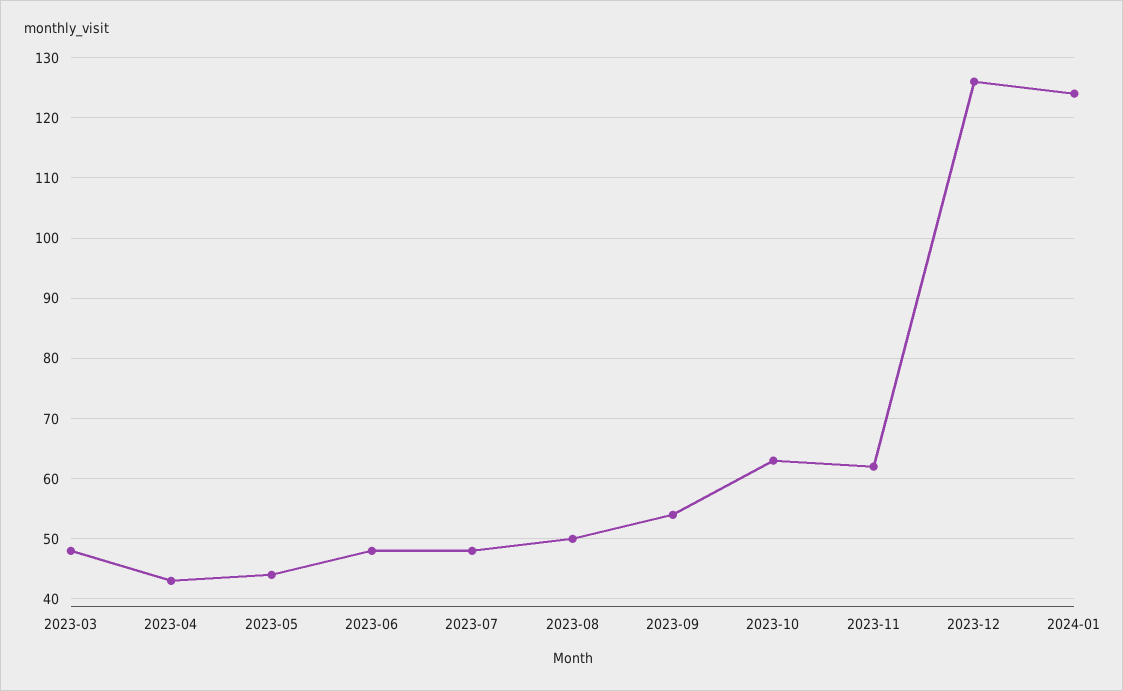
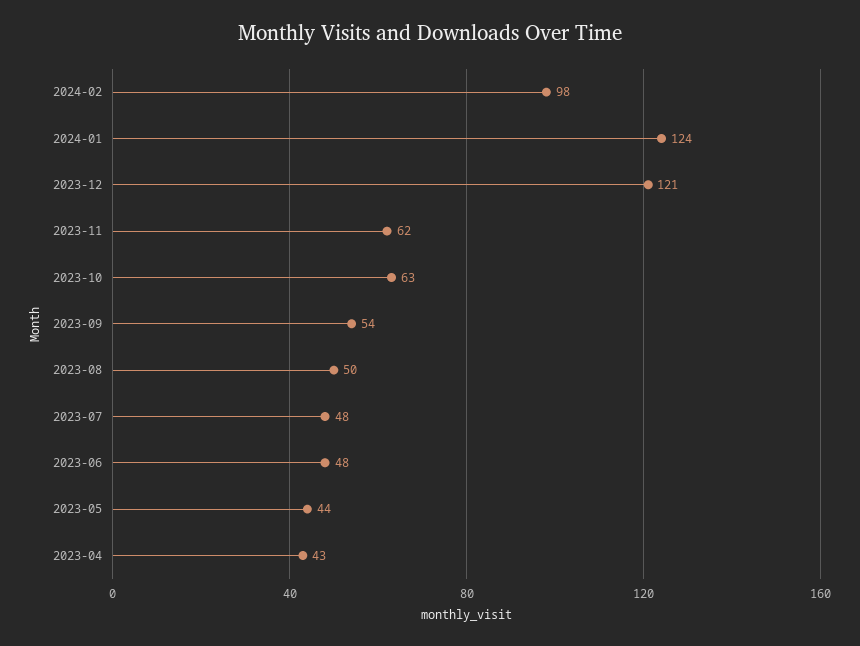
2023-03: 48 -> none
2023-12: 126 -> 121
2024-02: none -> 98

